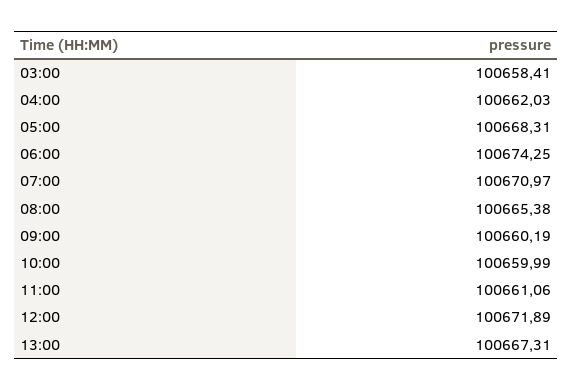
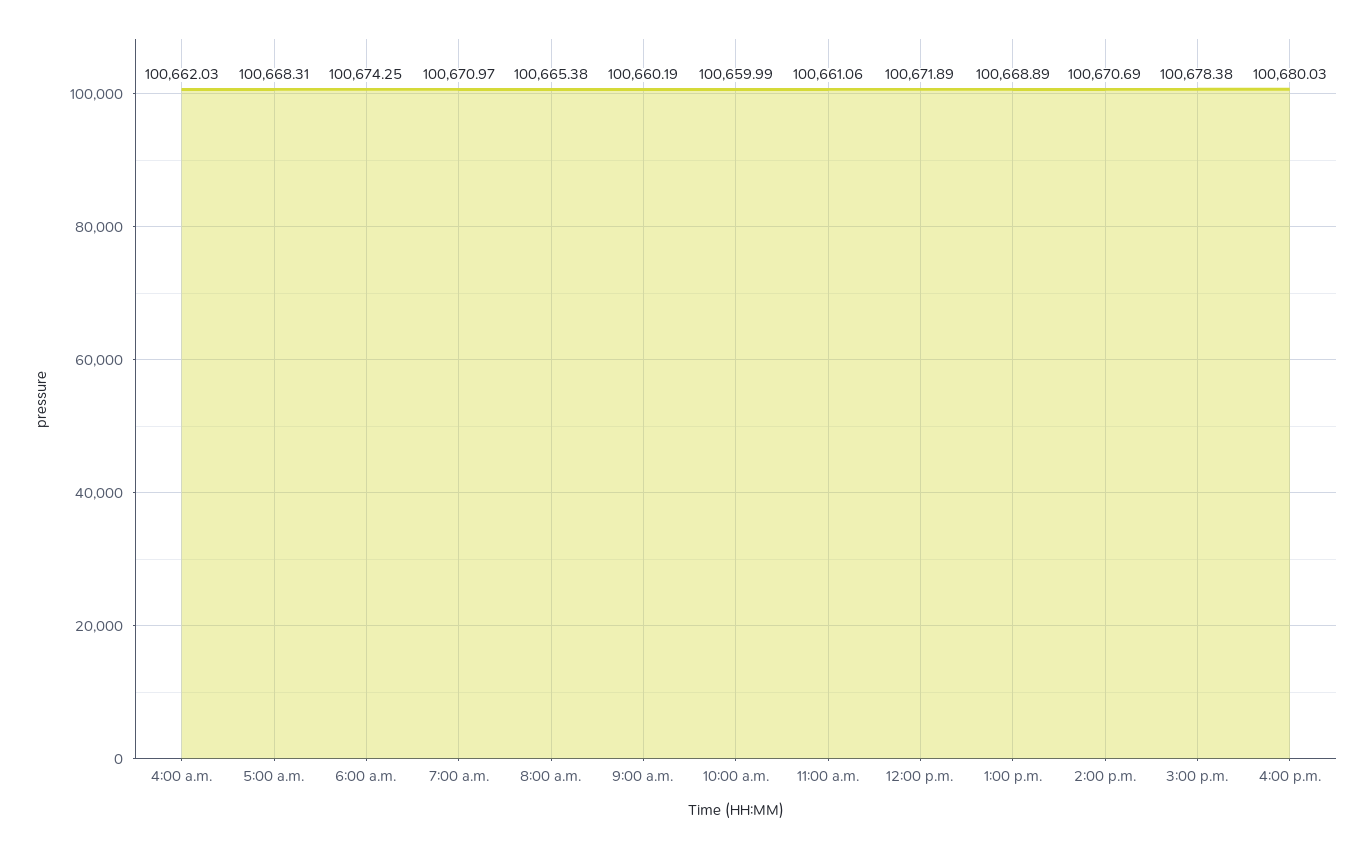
03:00: 100658.41 -> none
13:00: 100667.31 -> 100668.89
2:00 p.m.: none -> 100670.69
3:00 p.m.: none -> 100678.38
4:00 p.m.: none -> 100680.03

